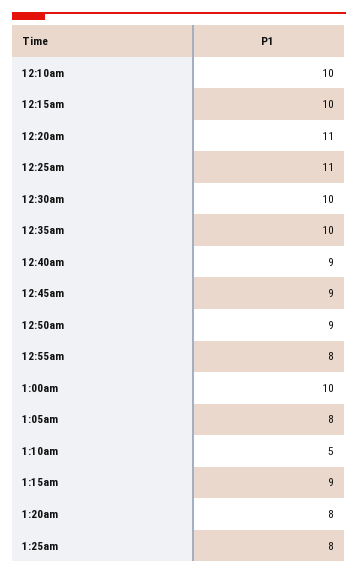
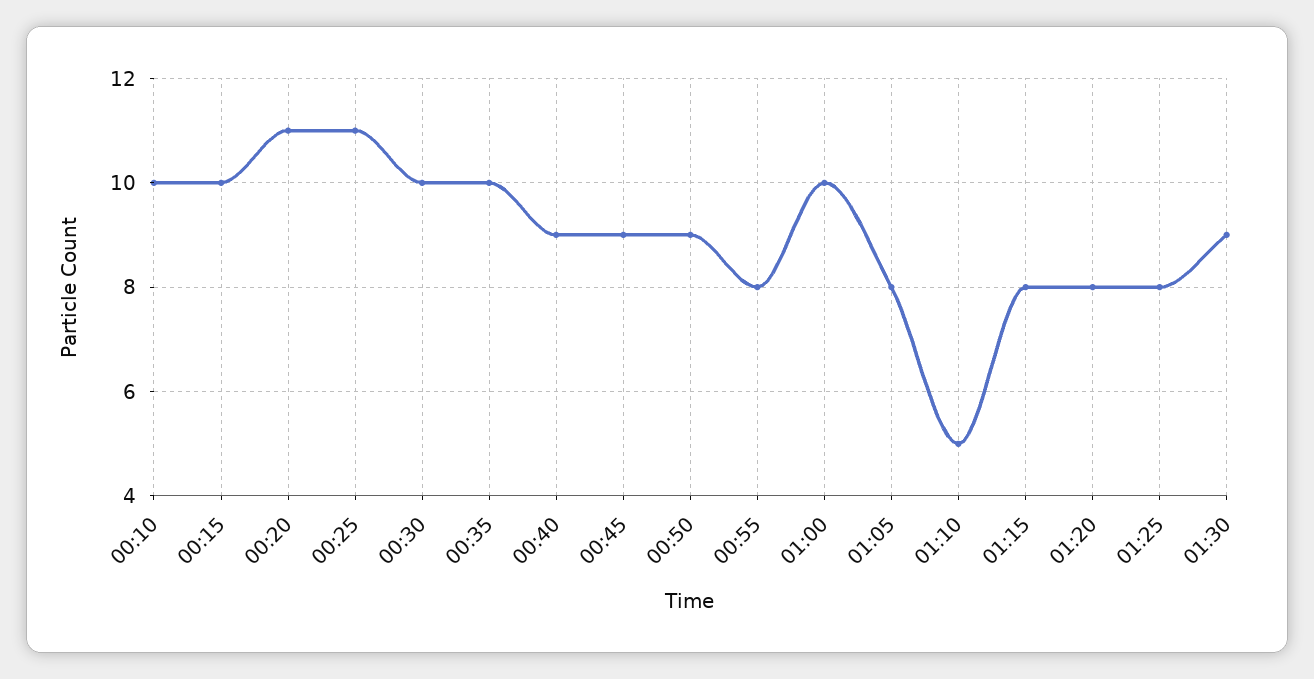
1:15am: 9 -> 8
01:30: none -> 9

